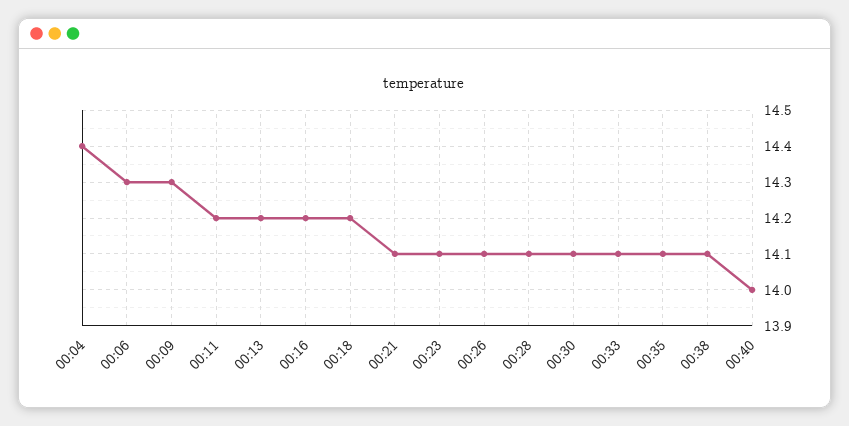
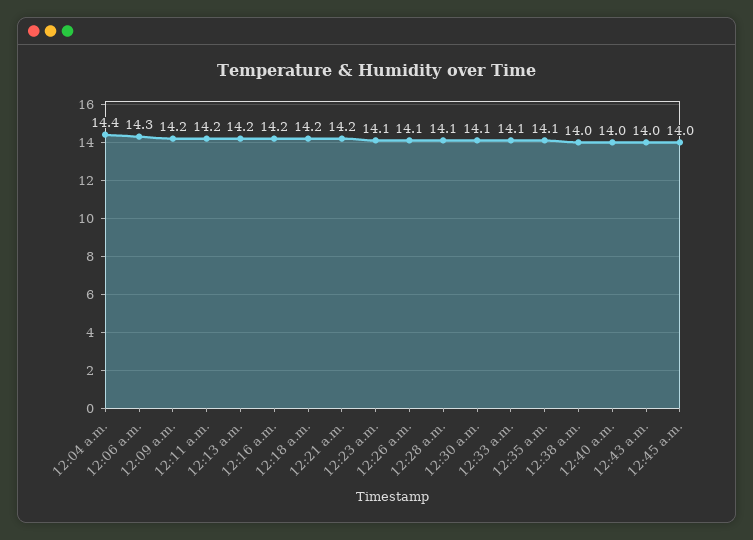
00:09: 14.3 -> 14.2
00:21: 14.1 -> 14.2
00:38: 14.1 -> 14
12:43 a.m.: none -> 14
12:45 a.m.: none -> 14

